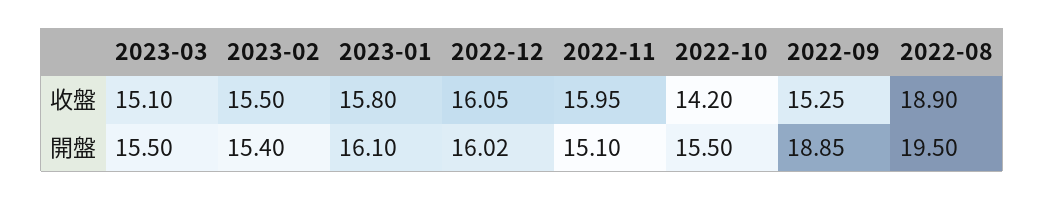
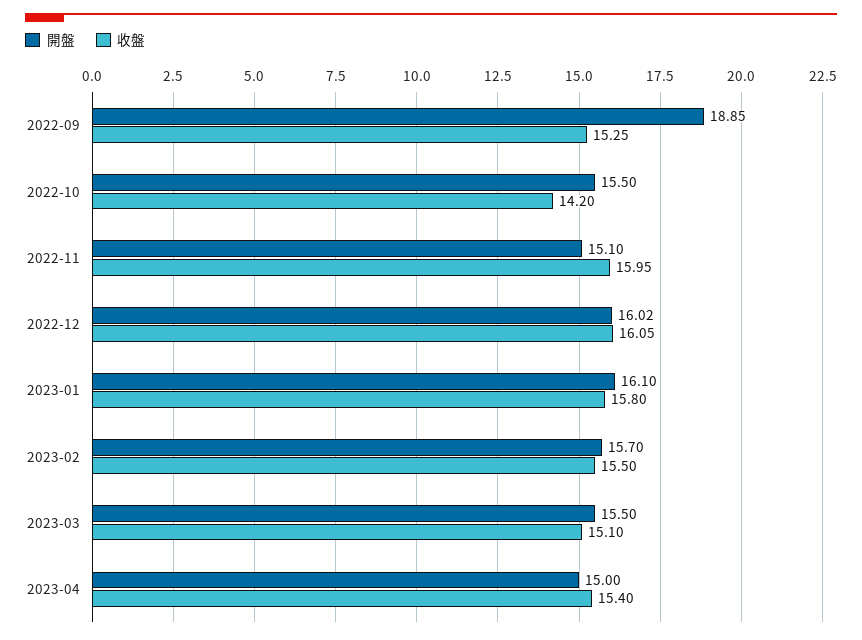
收盤, 2022-08: 18.9 -> none
開盤, 2023-02: 15.4 -> 15.7
開盤, 2022-08: 19.5 -> none
開盤, 2023-04: none -> 15
收盤, 2023-04: none -> 15.4

